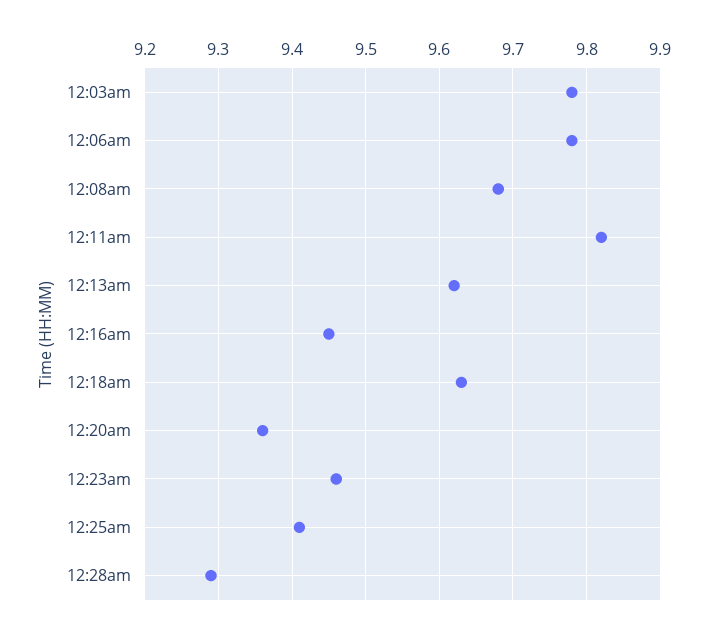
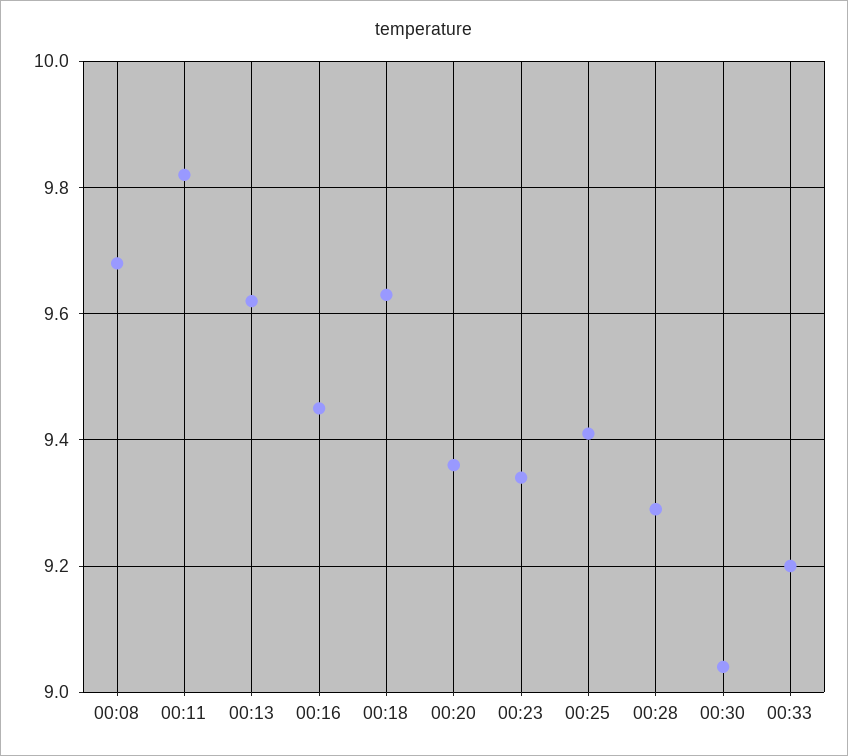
12:03am: 9.78 -> none
12:06am: 9.78 -> none
12:23am: 9.46 -> 9.35
00:30: none -> 9.05
00:33: none -> 9.2

